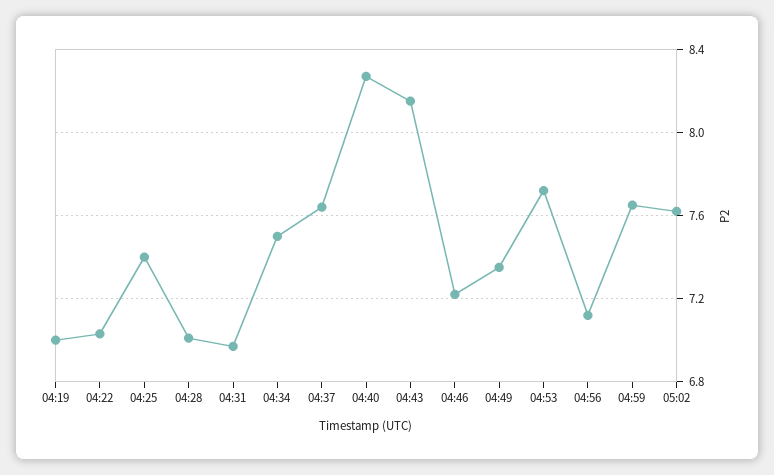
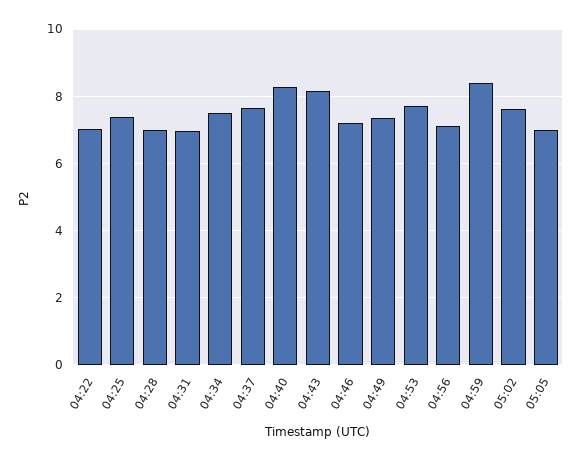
04:19: 7 -> none
04:59: 7.65 -> 8.4
05:05: none -> 7

